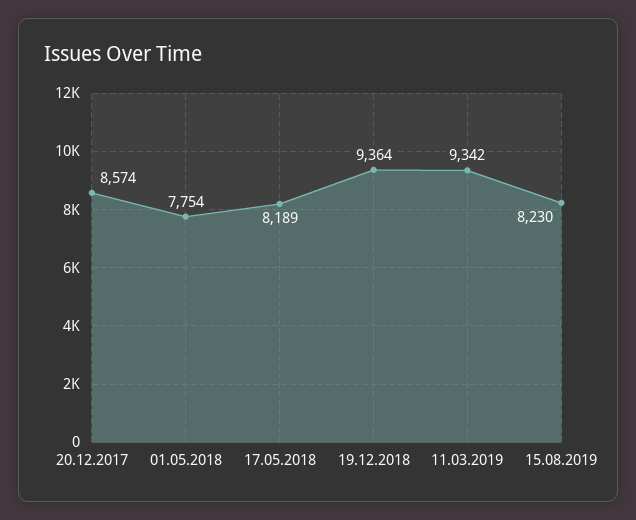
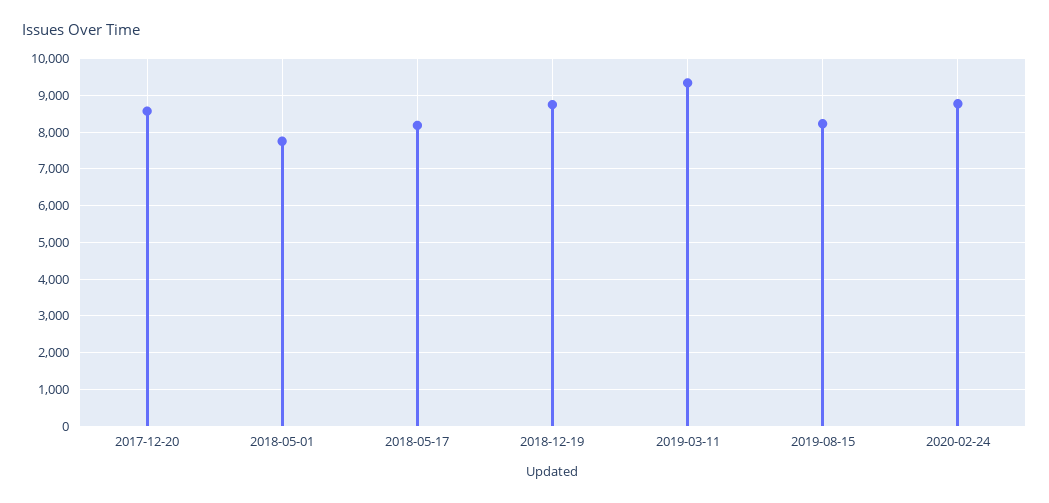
19.12.2018: 9364 -> 8800
2020-02-24: none -> 8800

